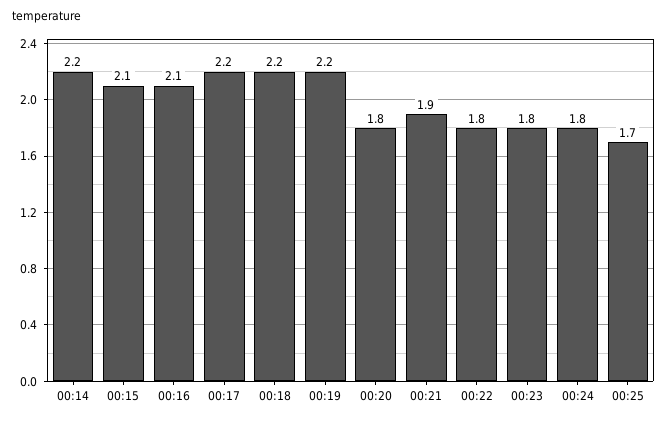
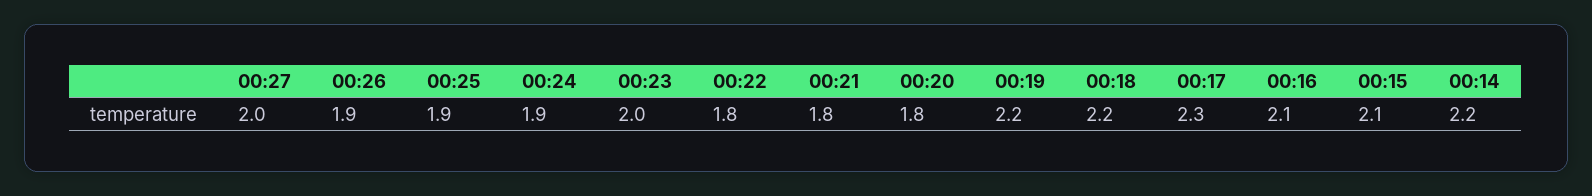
00:17: 2.2 -> 2.3
00:21: 1.9 -> 1.8
00:23: 1.8 -> 2
00:24: 1.8 -> 1.9
00:25: 1.7 -> 1.9
00:27: none -> 2
00:26: none -> 1.9

